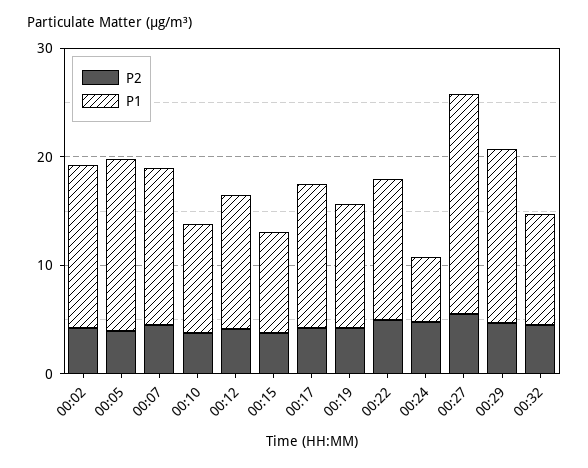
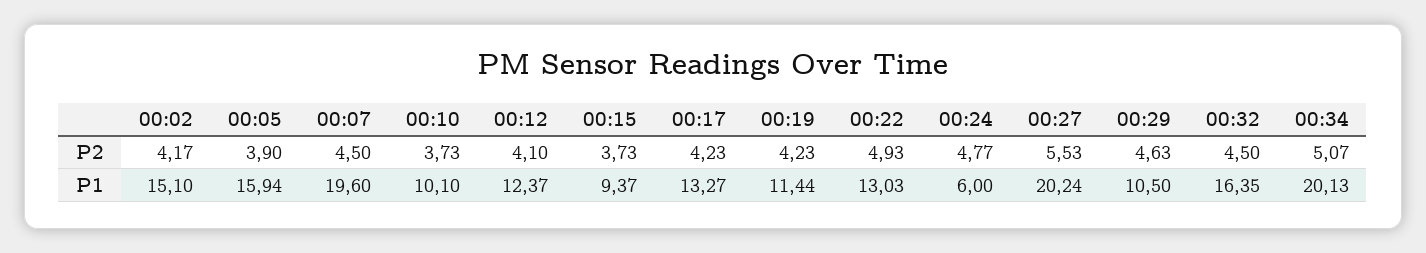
P1, 00:07: 14 -> 19.6
P1, 00:29: 16 -> 10.5
P1, 00:32: 10 -> 16.35
P2, 00:34: none -> 5.07
P1, 00:34: none -> 20.13

